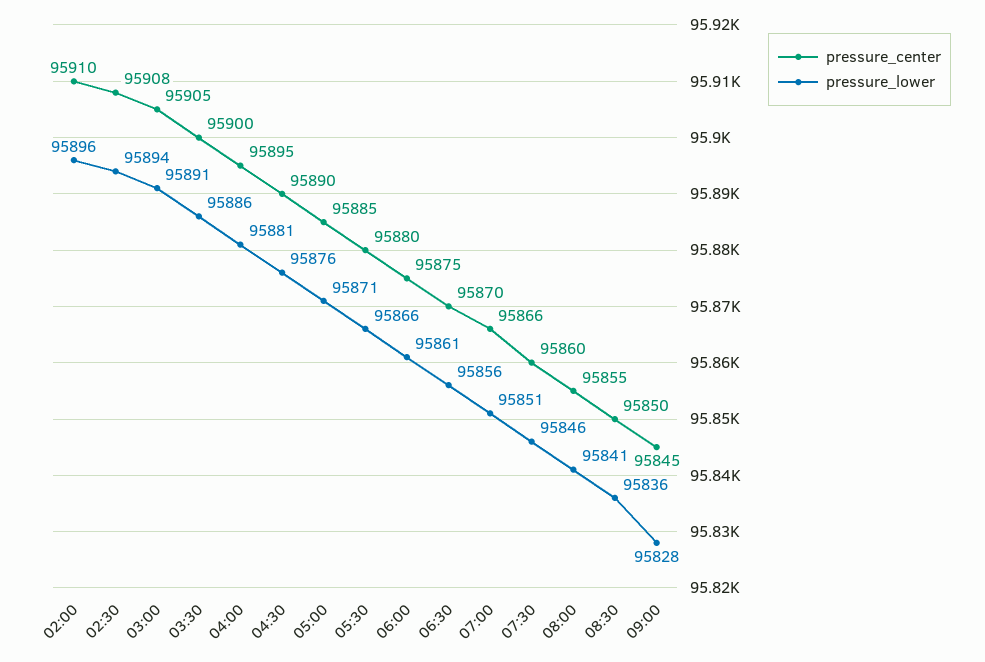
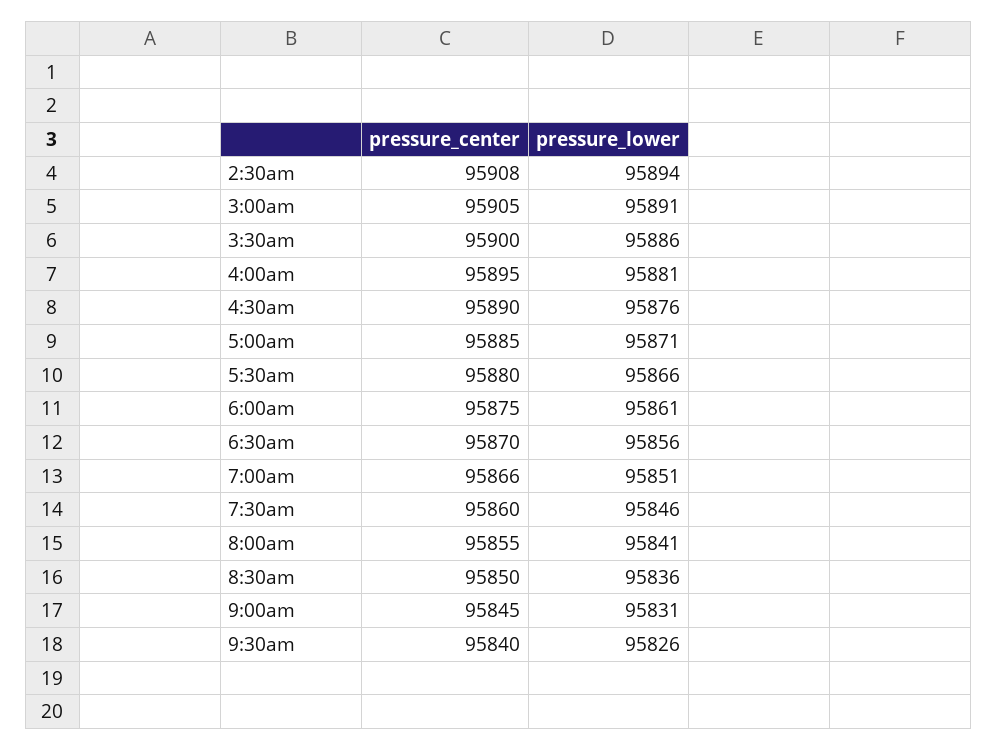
pressure_center, 02:00: 95910 -> none
pressure_lower, 02:00: 95896 -> none
pressure_lower, 09:00: 95828 -> 95831
pressure_center, 9:30am: none -> 95840
pressure_lower, 9:30am: none -> 95826

